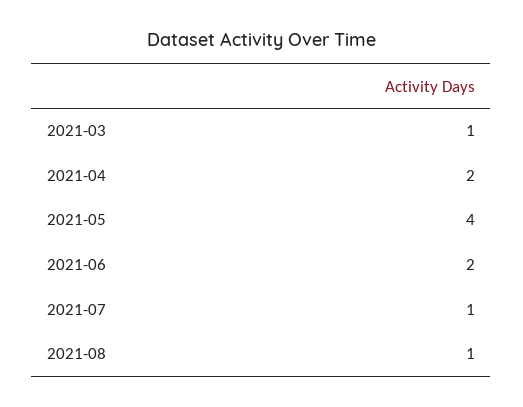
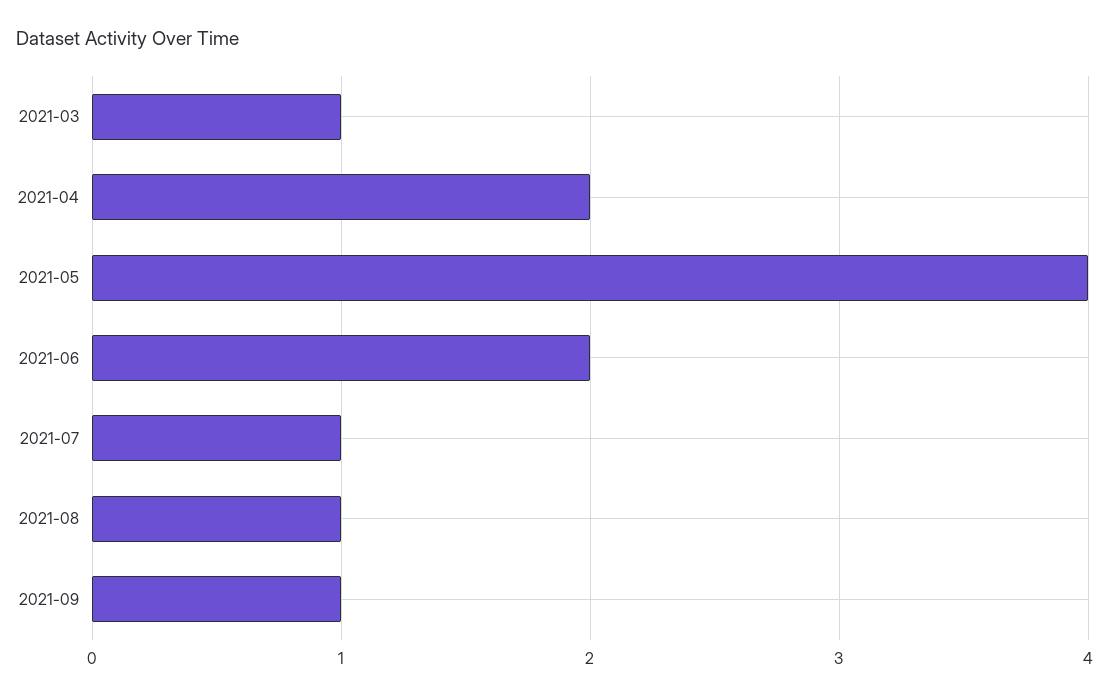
2021-09: none -> 1

